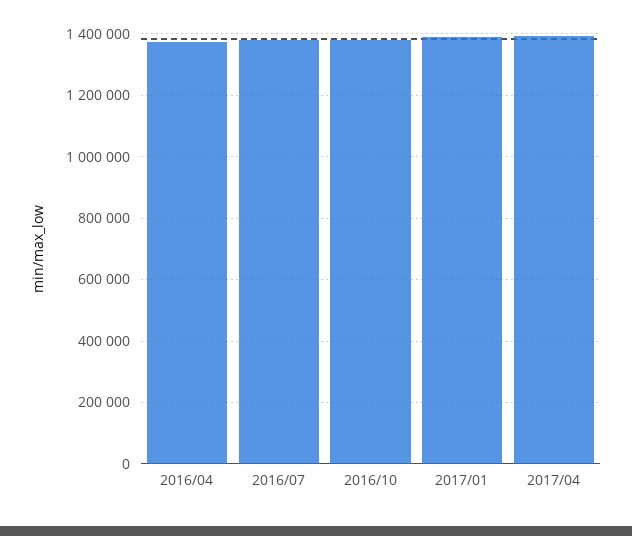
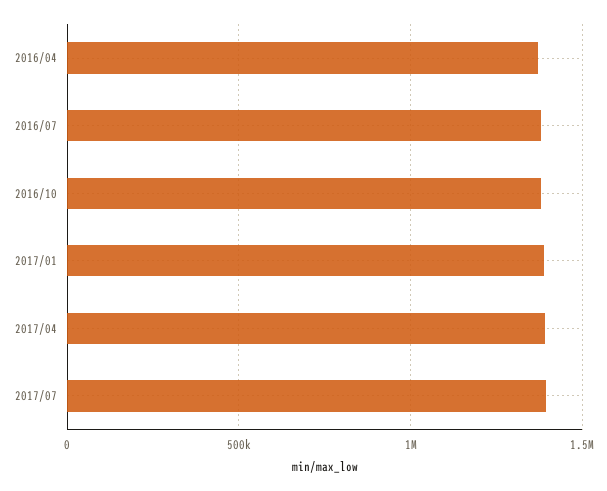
2017/07: none -> 1400000

